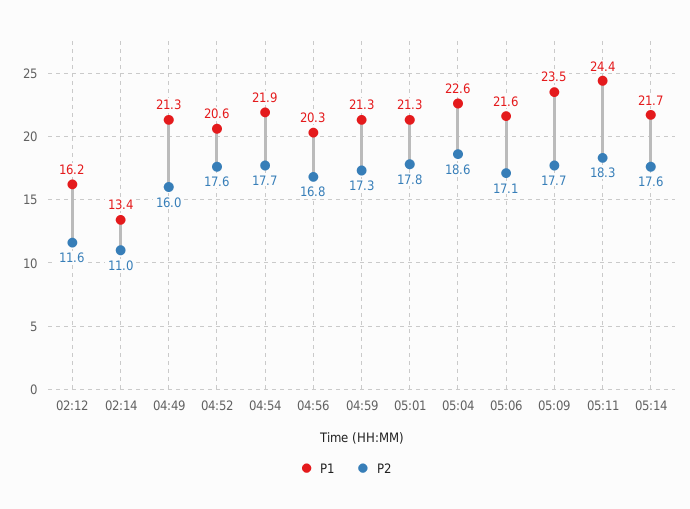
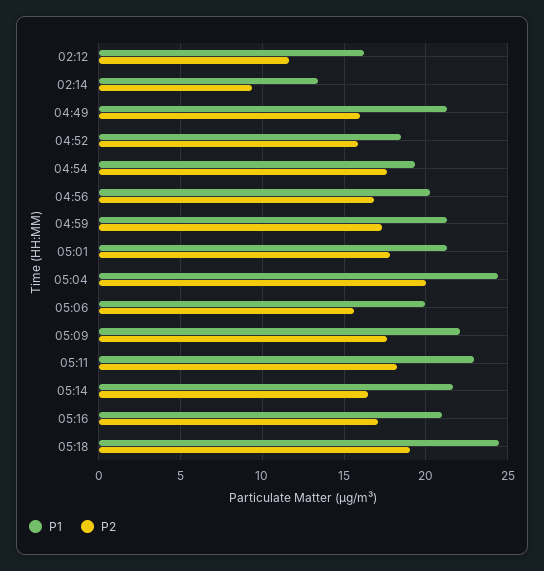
P2, 02:14: 11 -> 9.5
P1, 04:52: 20.6 -> 18.5
P2, 04:52: 17.6 -> 16
P1, 04:54: 21.9 -> 19.5
P1, 05:04: 22.6 -> 24.5
P2, 05:04: 18.6 -> 20
P1, 05:06: 21.6 -> 20
P2, 05:06: 17.1 -> 15.5
P1, 05:09: 23.5 -> 22
P1, 05:11: 24.4 -> 23
P2, 05:14: 17.6 -> 16.5
P1, 05:16: none -> 21
P2, 05:16: none -> 17
P1, 05:18: none -> 24.5
P2, 05:18: none -> 19

